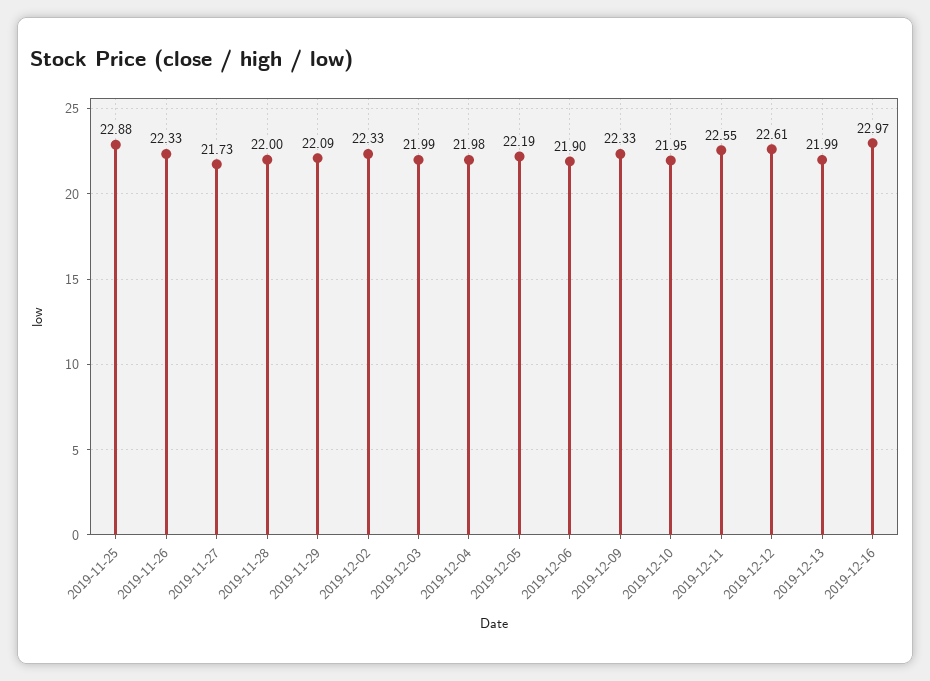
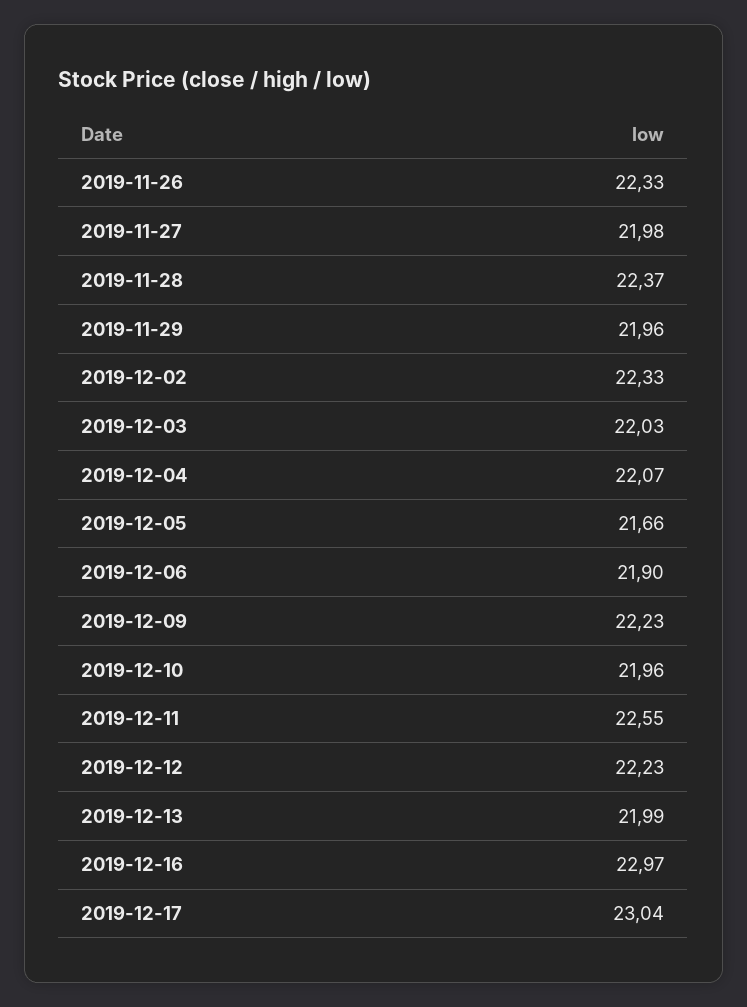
2019-11-25: 22.88 -> none
2019-11-27: 21.73 -> 21.98
2019-11-28: 22 -> 22.37
2019-11-29: 22.09 -> 21.96
2019-12-03: 21.99 -> 22.03
2019-12-04: 21.98 -> 22.07
2019-12-05: 22.19 -> 21.66
2019-12-09: 22.33 -> 22.23
2019-12-10: 21.95 -> 21.96
2019-12-12: 22.61 -> 22.23
2019-12-17: none -> 23.04

